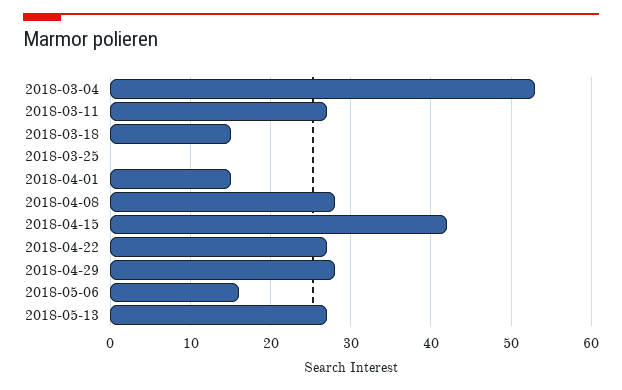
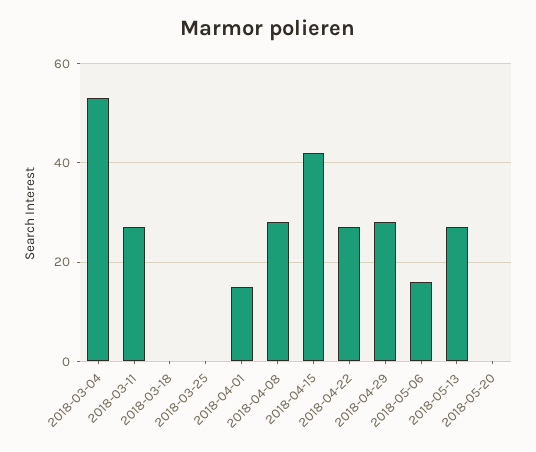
2018-03-18: 15 -> 0
2018-05-20: none -> 0

